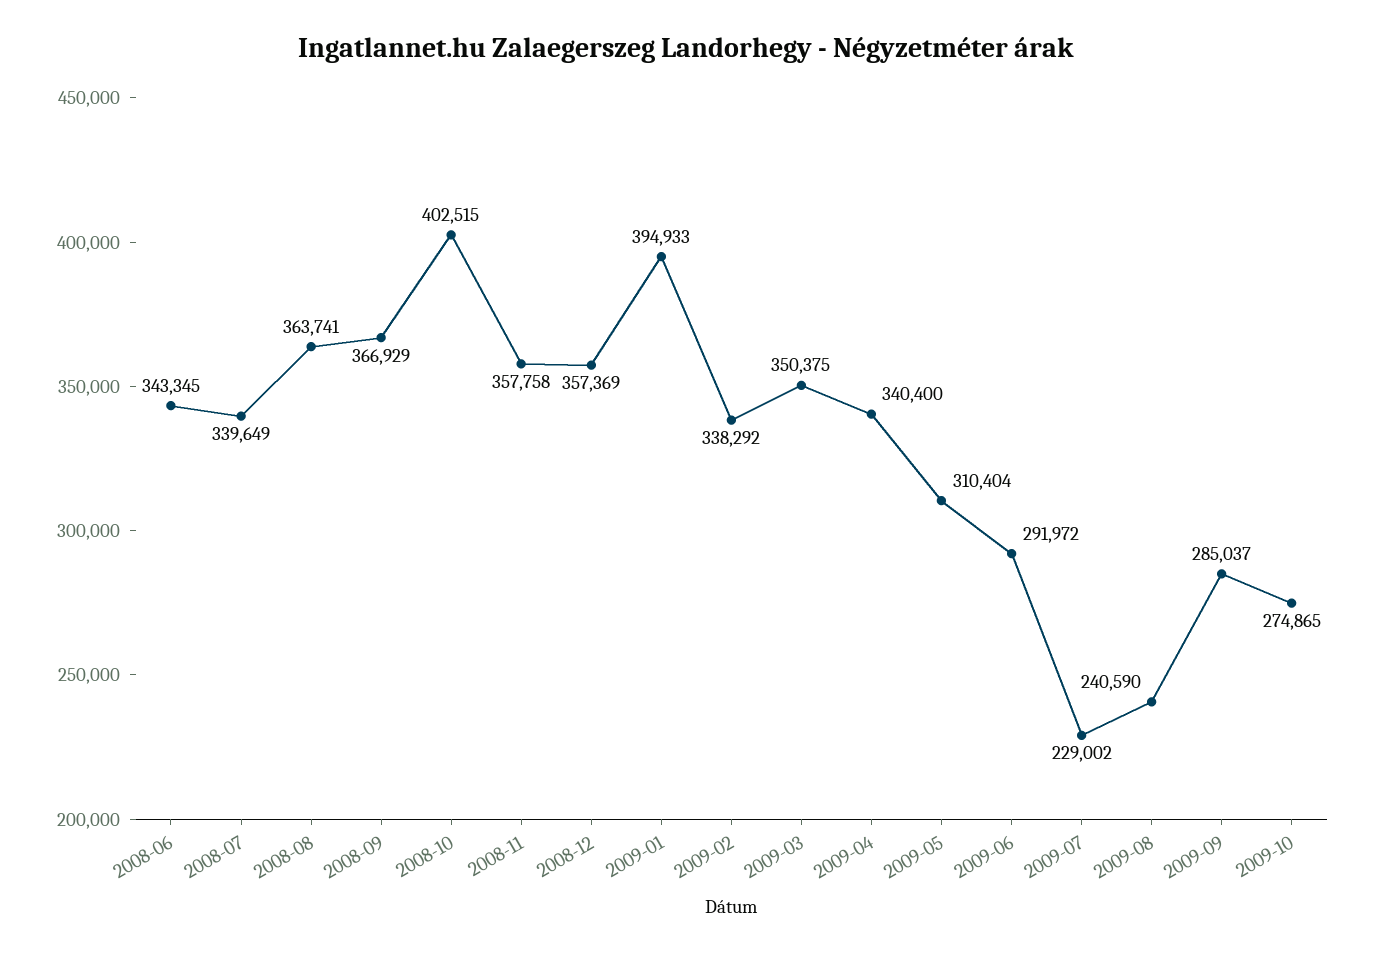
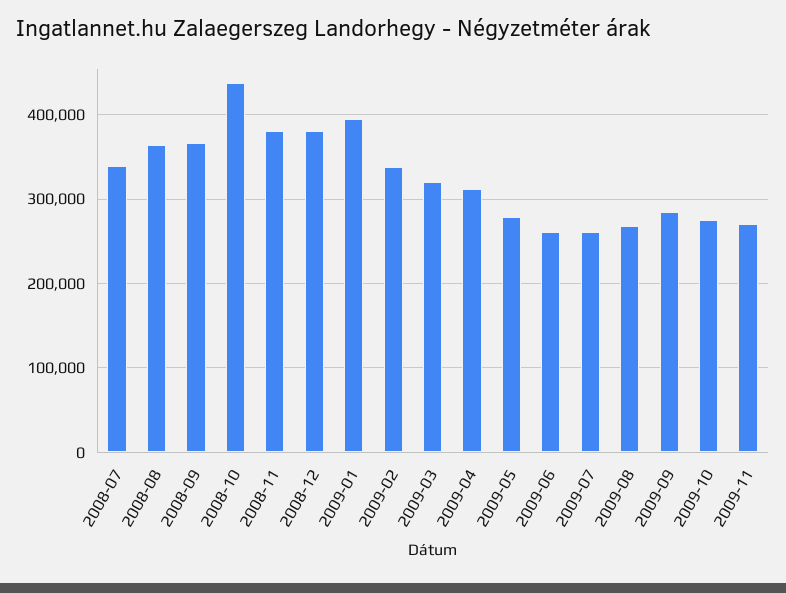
2008-06: 343345 -> none
2008-10: 402515 -> 440000
2008-11: 357758 -> 380000
2008-12: 357369 -> 380000
2009-03: 350375 -> 320000
2009-04: 340400 -> 310000
2009-05: 310404 -> 280000
2009-06: 291972 -> 260000
2009-07: 229002 -> 260000
2009-08: 240590 -> 270000
2009-11: none -> 270000

